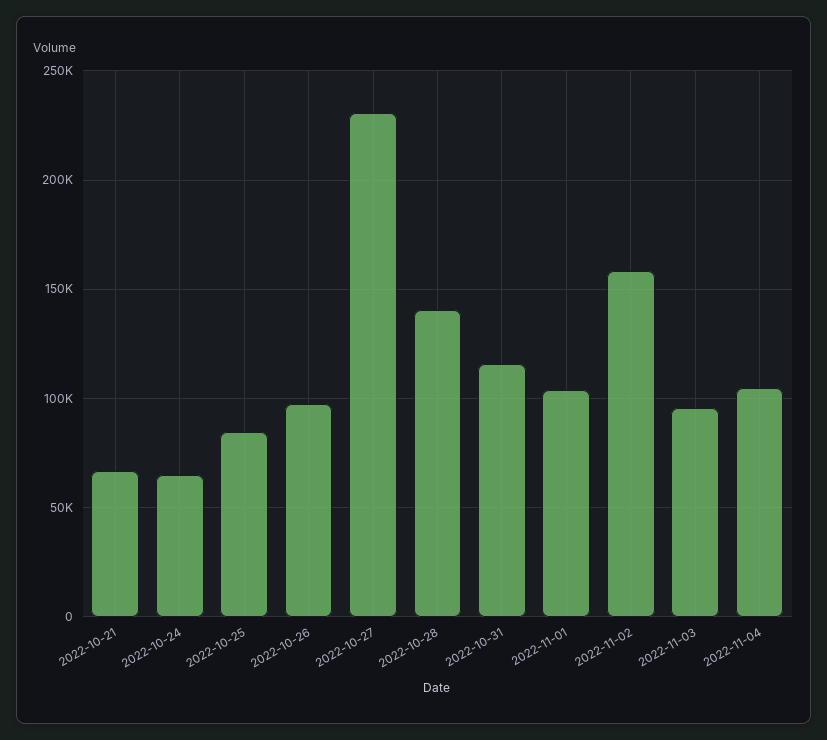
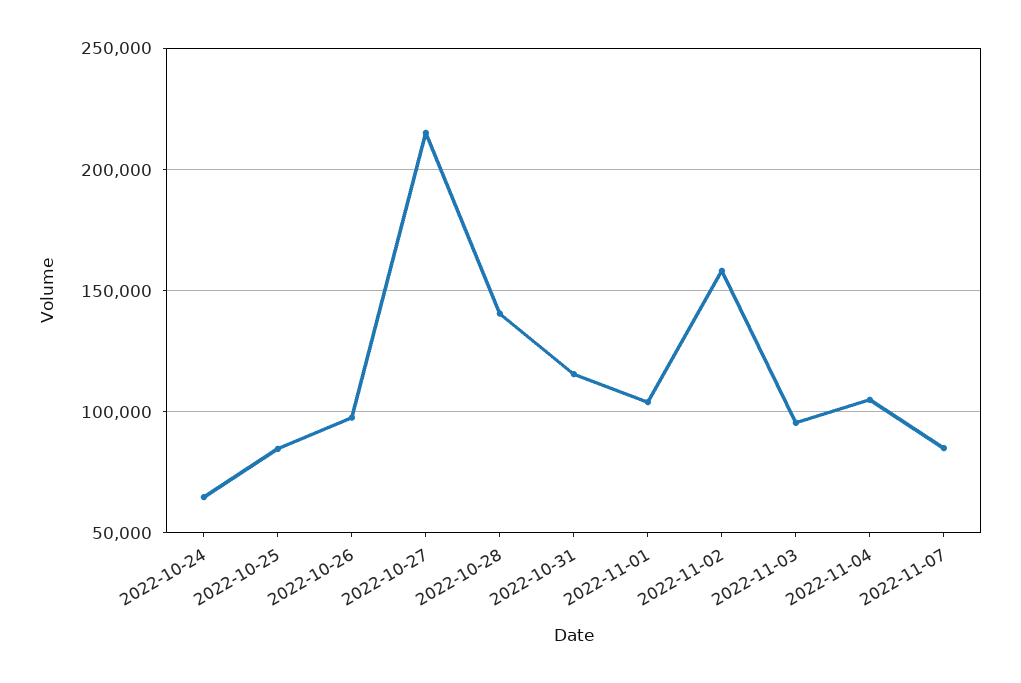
2022-10-21: 65000 -> none
2022-10-27: 230000 -> 215000
2022-11-07: none -> 85000

